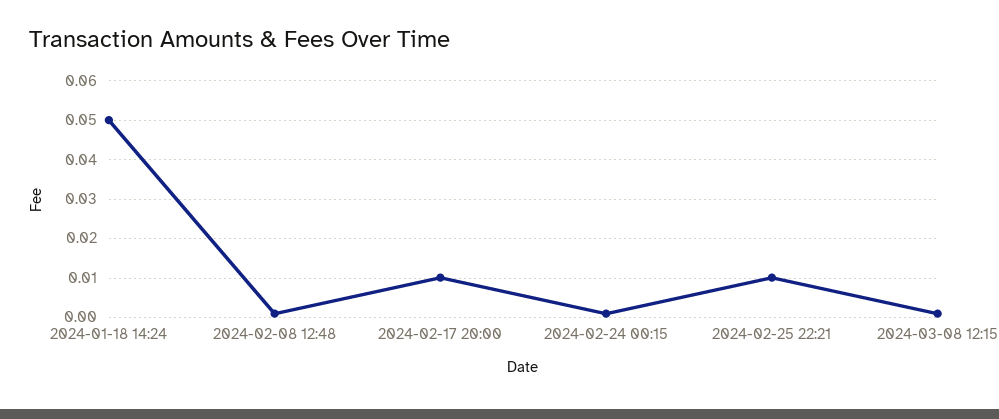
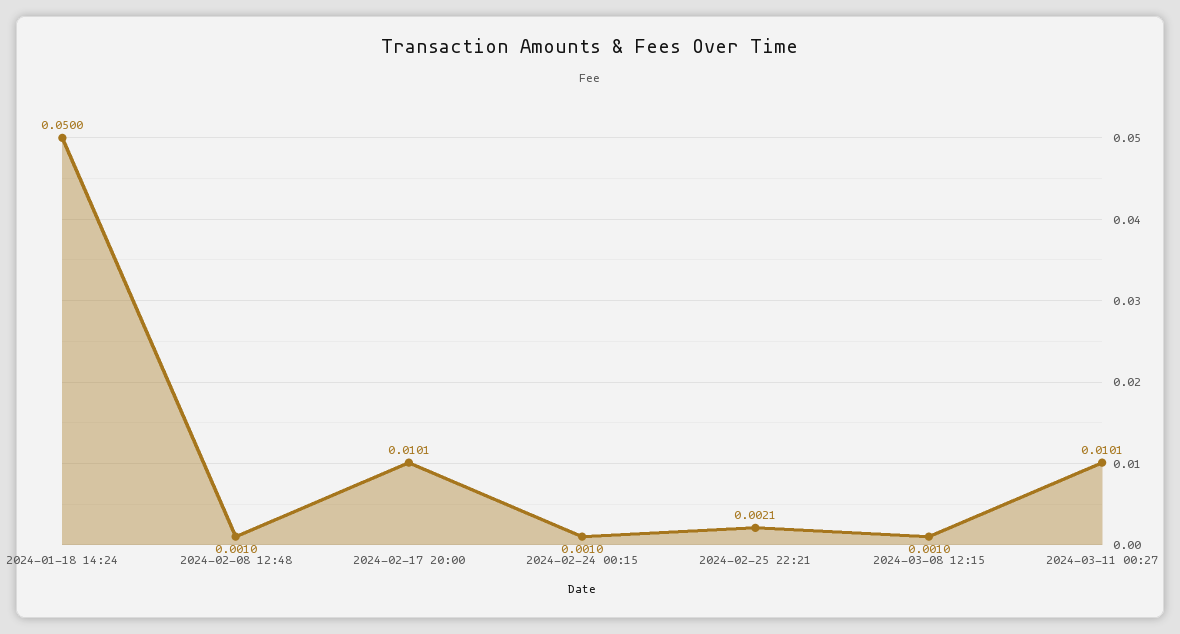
2024-02-25 22:21: 0.01 -> 0.0021
2024-03-11 00:27: none -> 0.0101

